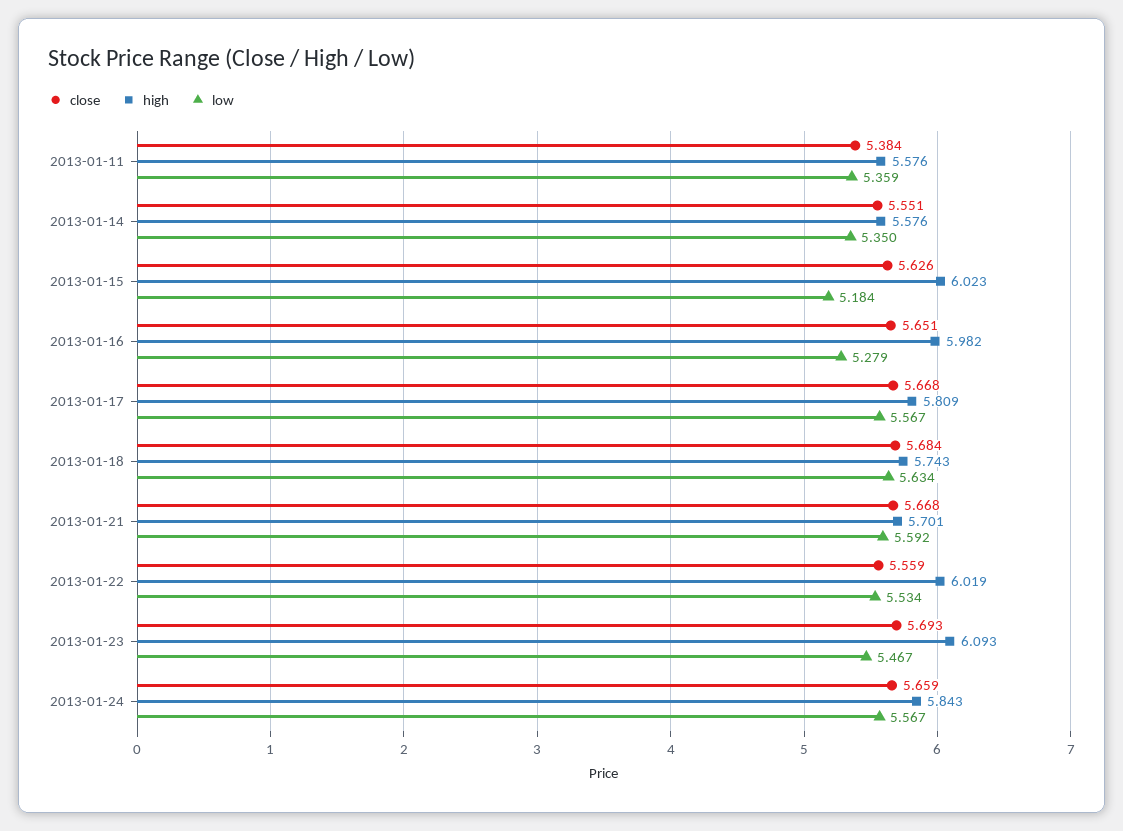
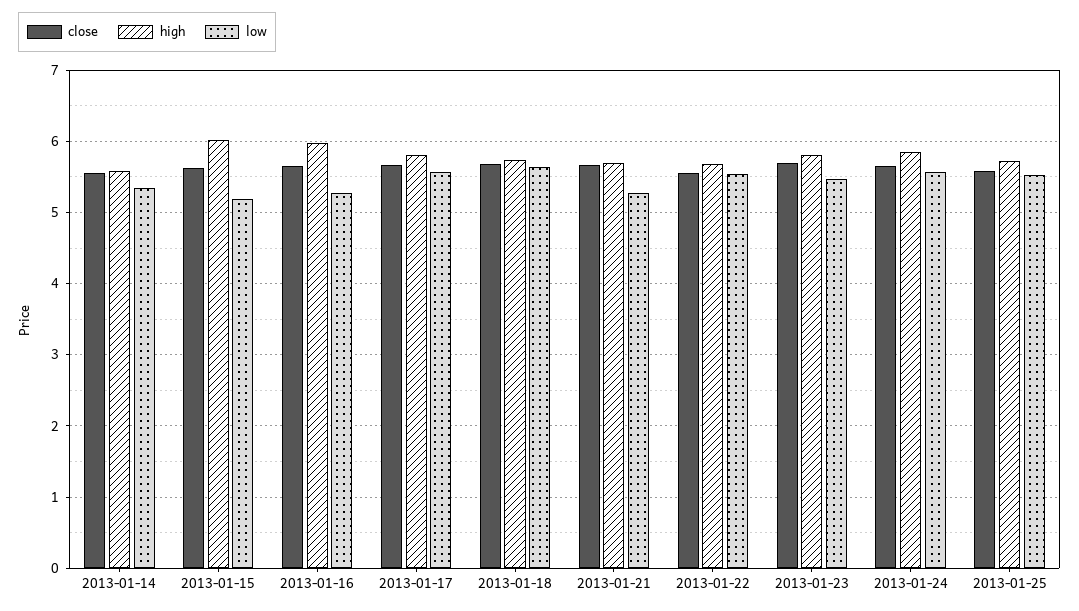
close, 2013-01-11: 5.384 -> none
high, 2013-01-11: 5.576 -> none
low, 2013-01-11: 5.359 -> none
low, 2013-01-21: 5.592 -> 5.3
high, 2013-01-22: 6.019 -> 5.7
high, 2013-01-23: 6.093 -> 5.8
close, 2013-01-25: none -> 5.6
high, 2013-01-25: none -> 5.7
low, 2013-01-25: none -> 5.5

